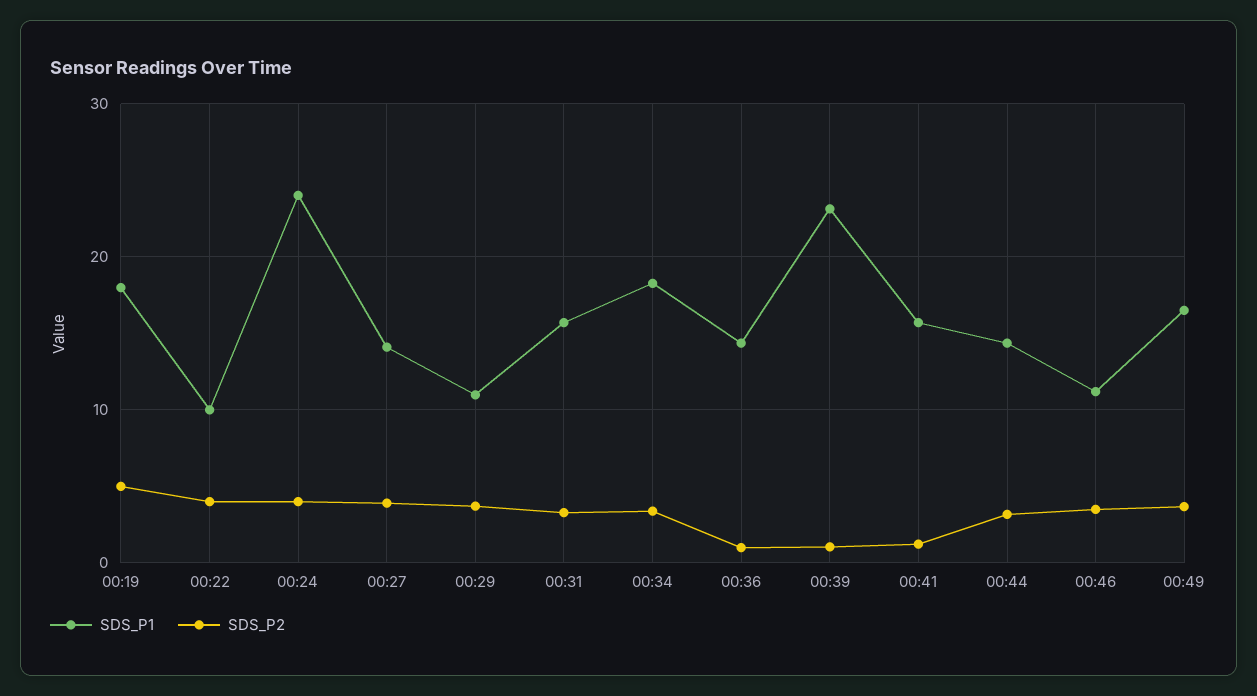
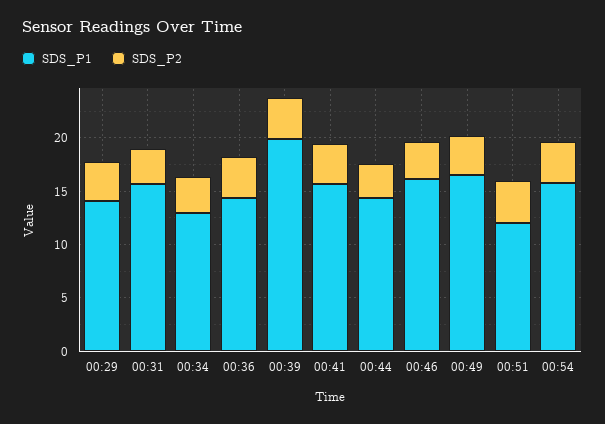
SDS_P1, 00:19: 18 -> none
SDS_P2, 00:19: 5 -> none
SDS_P1, 00:22: 10 -> none
SDS_P2, 00:22: 4 -> none
SDS_P1, 00:24: 24 -> none
SDS_P2, 00:24: 4 -> none
SDS_P1, 00:27: 14 -> none
SDS_P2, 00:27: 4 -> none
SDS_P1, 00:29: 11 -> 14
SDS_P1, 00:34: 18 -> 13
SDS_P2, 00:36: 1 -> 4
SDS_P1, 00:39: 23 -> 20
SDS_P2, 00:39: 1 -> 4
SDS_P2, 00:41: 1 -> 4
SDS_P1, 00:46: 11 -> 16
SDS_P1, 00:51: none -> 12
SDS_P2, 00:51: none -> 4
SDS_P1, 00:54: none -> 16
SDS_P2, 00:54: none -> 4

